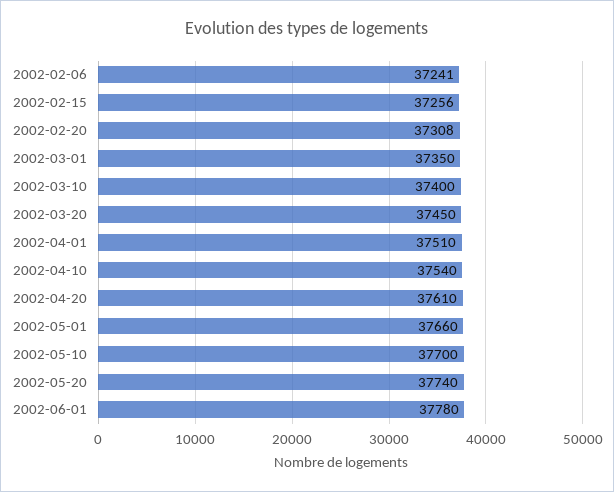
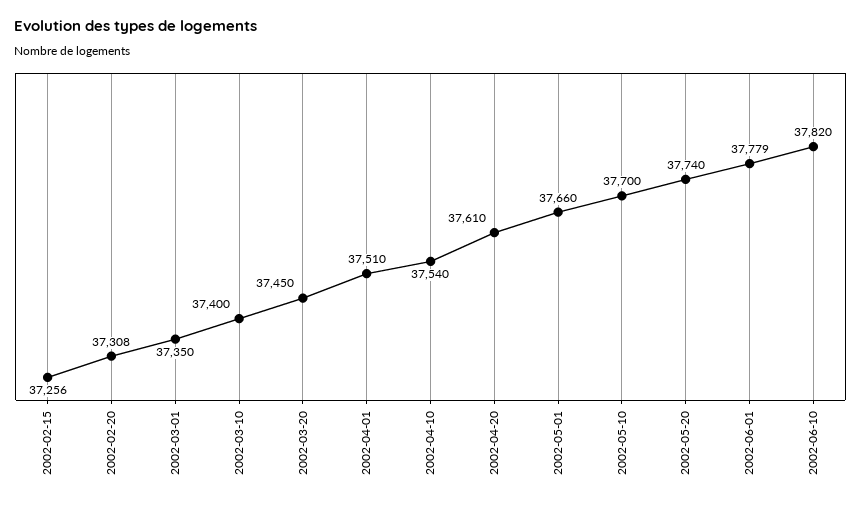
2002-02-06: 37241 -> none
2002-06-01: 37780 -> 37779
2002-06-10: none -> 37820

